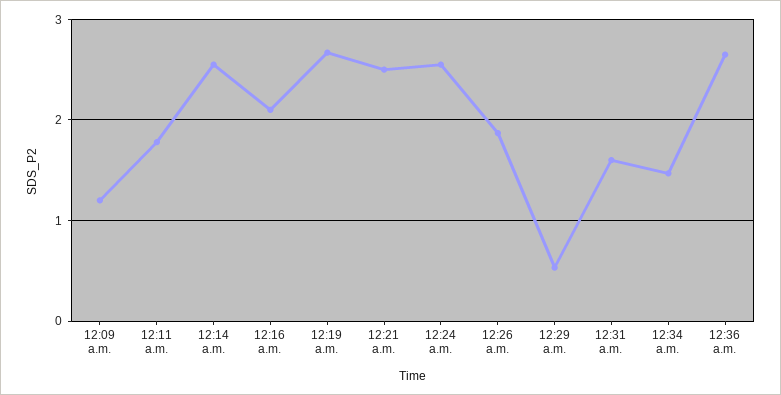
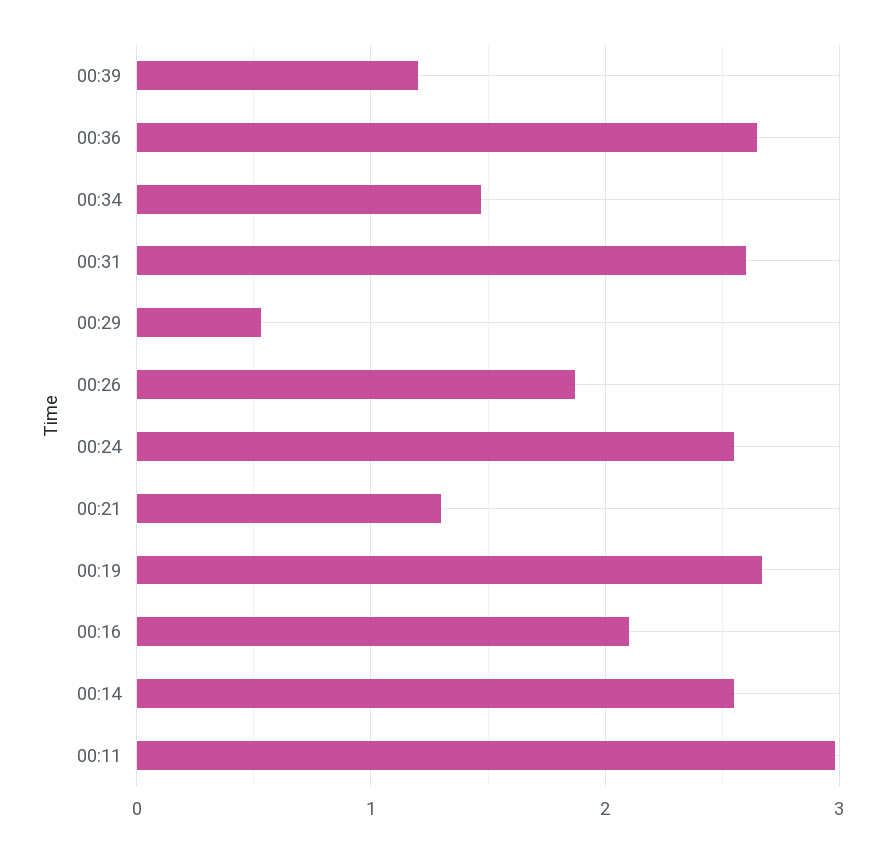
12:09 a.m.: 1.2 -> none
12:11 a.m.: 1.8 -> 3
12:21 a.m.: 2.5 -> 1.3
12:31 a.m.: 1.6 -> 2.6
00:39: none -> 1.2

